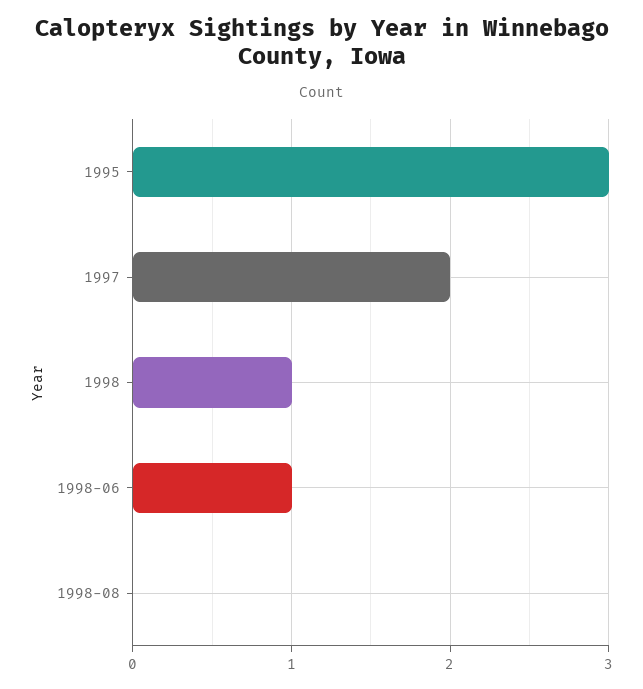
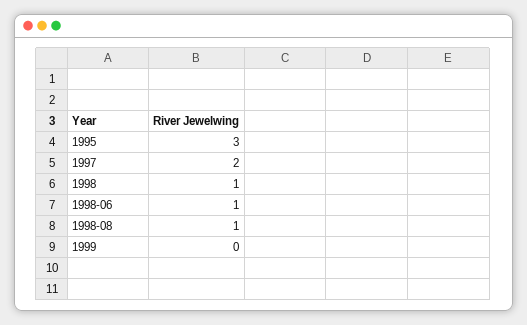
1998-08: 0 -> 1
1999: none -> 0

